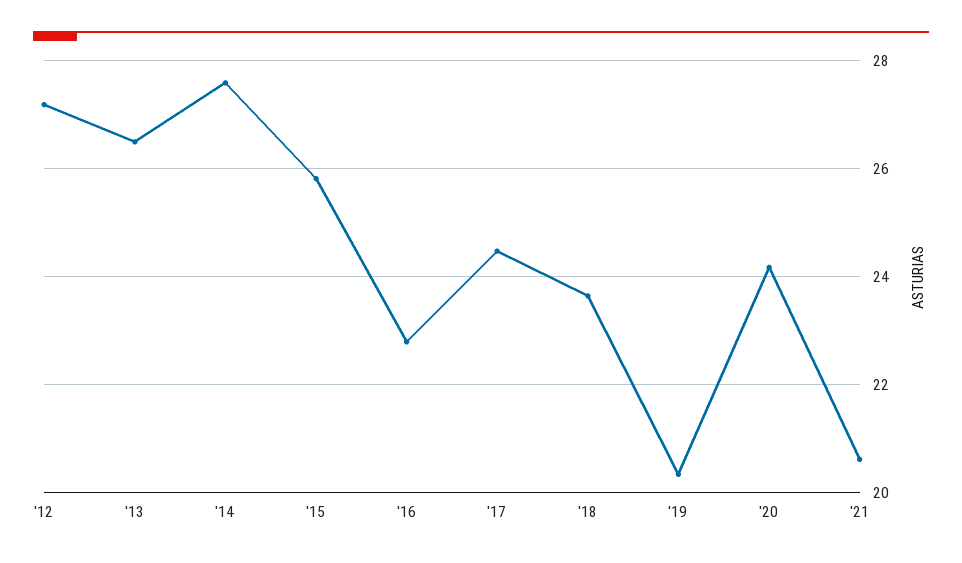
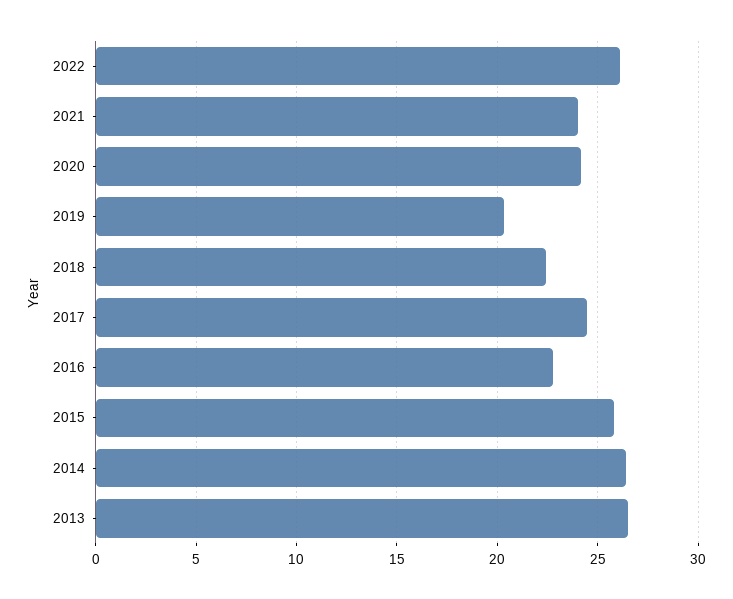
'12: 27.2 -> none
'14: 27.6 -> 26.5
'18: 23.6 -> 22.5
'21: 20.6 -> 24
2022: none -> 26

